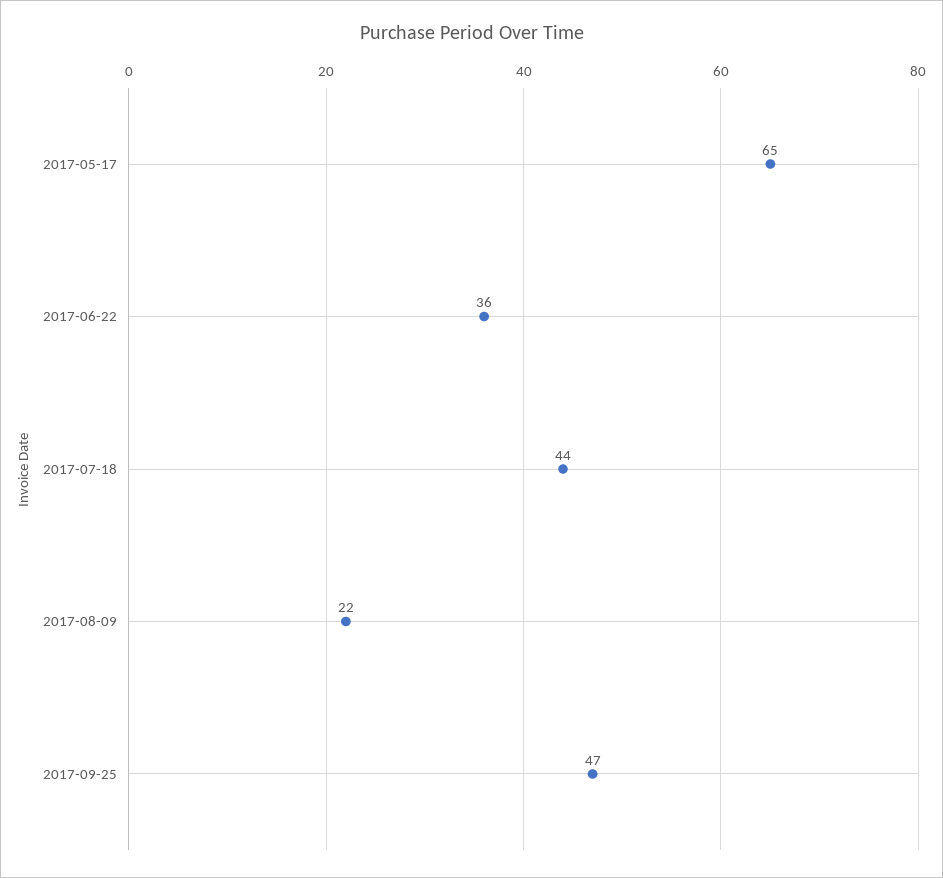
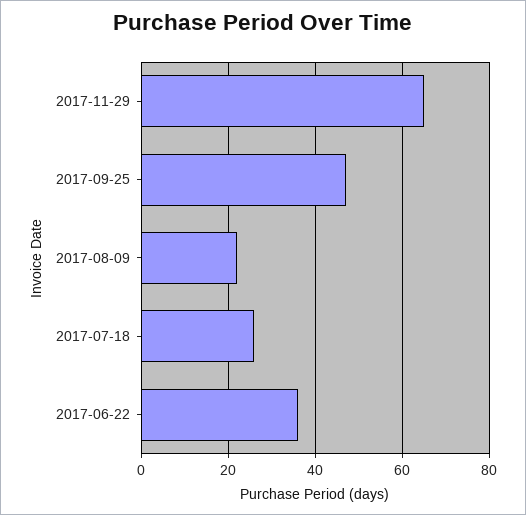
2017-05-17: 65 -> none
2017-07-18: 44 -> 25
2017-11-29: none -> 65

